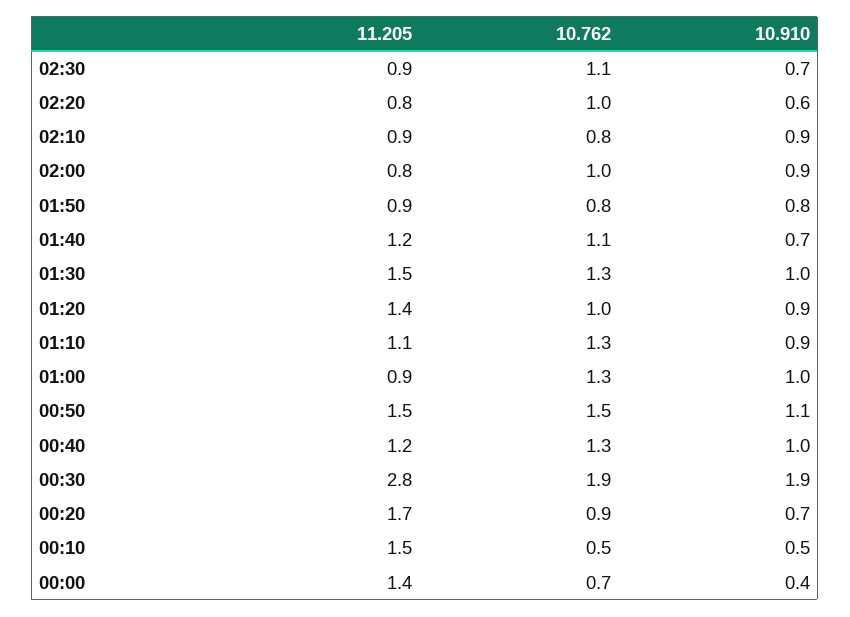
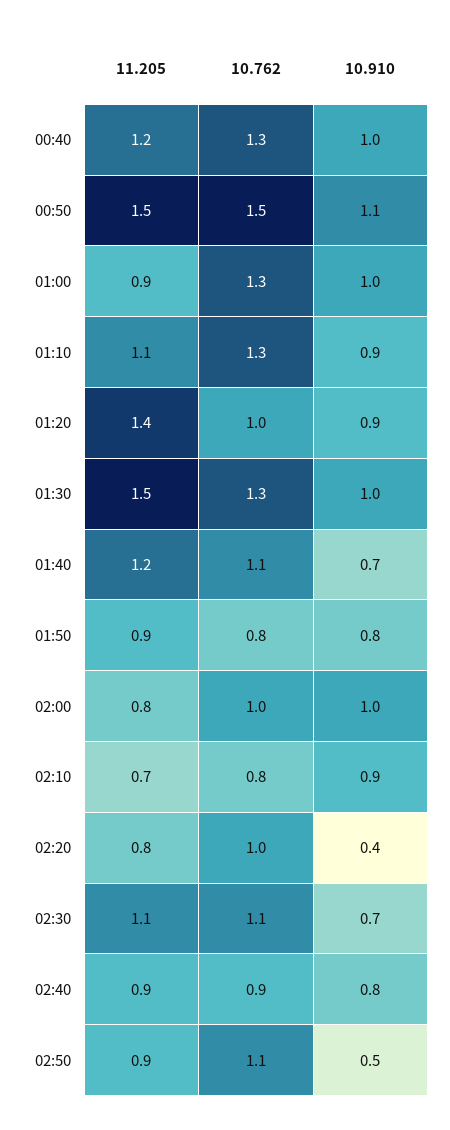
11.205, 02:30: 0.9 -> 1.1
10.910, 02:20: 0.6 -> 0.4
11.205, 02:10: 0.9 -> 0.7
10.910, 02:00: 0.9 -> 1
11.205, 00:30: 2.8 -> none
10.762, 00:30: 1.9 -> none
10.910, 00:30: 1.9 -> none
11.205, 00:20: 1.7 -> none
10.762, 00:20: 0.9 -> none
10.910, 00:20: 0.7 -> none
11.205, 00:10: 1.5 -> none
10.762, 00:10: 0.5 -> none
10.910, 00:10: 0.5 -> none
11.205, 00:00: 1.4 -> none
10.762, 00:00: 0.7 -> none
10.910, 00:00: 0.4 -> none
11.205, 02:40: none -> 0.9
10.762, 02:40: none -> 0.9
10.910, 02:40: none -> 0.8
11.205, 02:50: none -> 0.9
10.762, 02:50: none -> 1.1
10.910, 02:50: none -> 0.5

